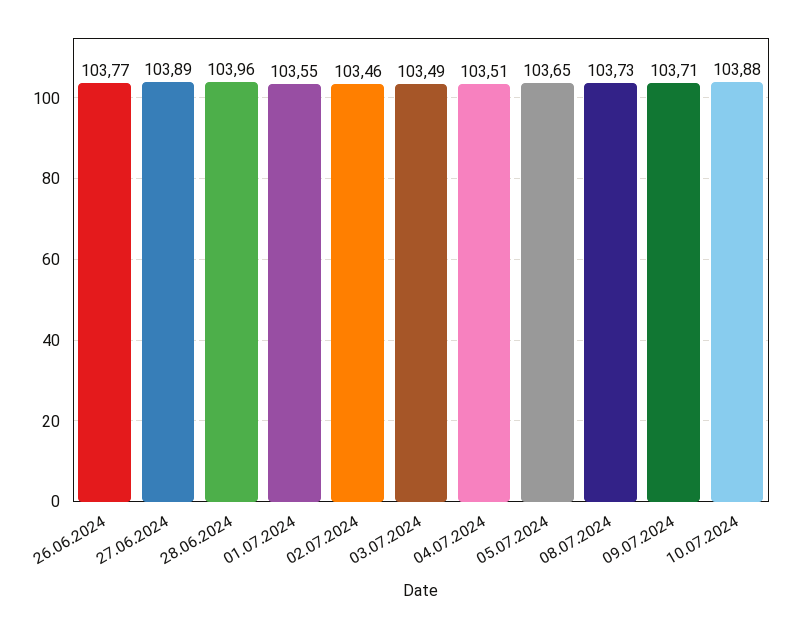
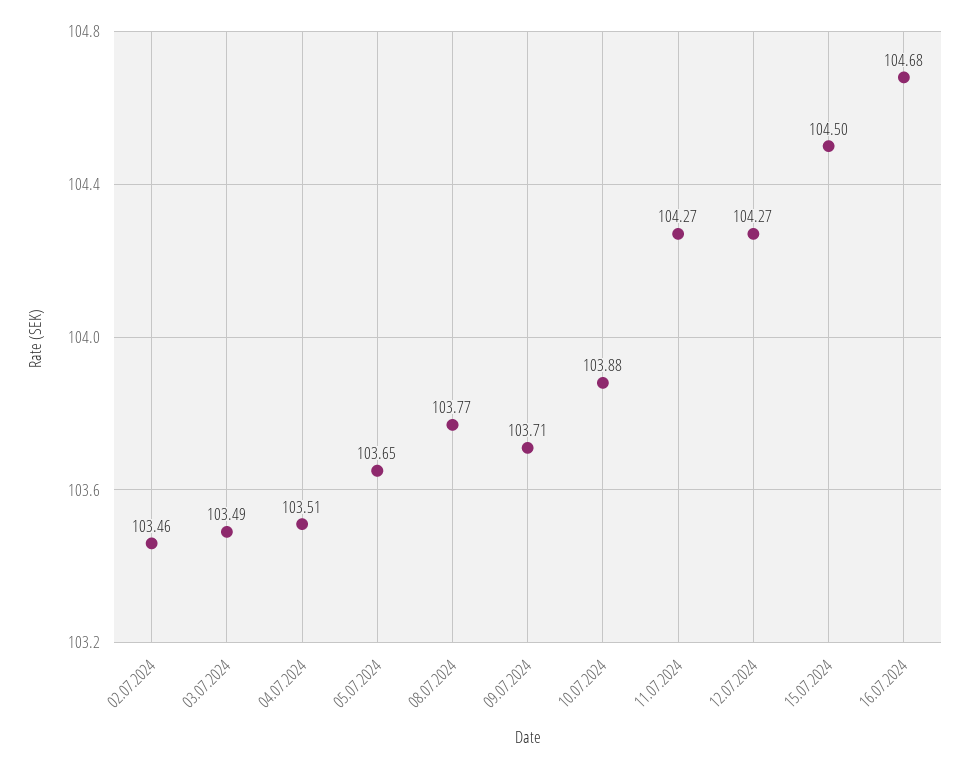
26.06.2024: 103.77 -> none
27.06.2024: 103.89 -> none
28.06.2024: 103.96 -> none
01.07.2024: 103.55 -> none
08.07.2024: 103.73 -> 103.77
11.07.2024: none -> 104.27
12.07.2024: none -> 104.27
15.07.2024: none -> 104.5
16.07.2024: none -> 104.68

